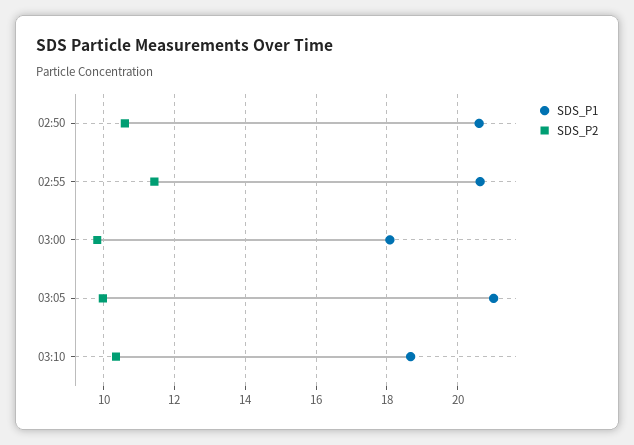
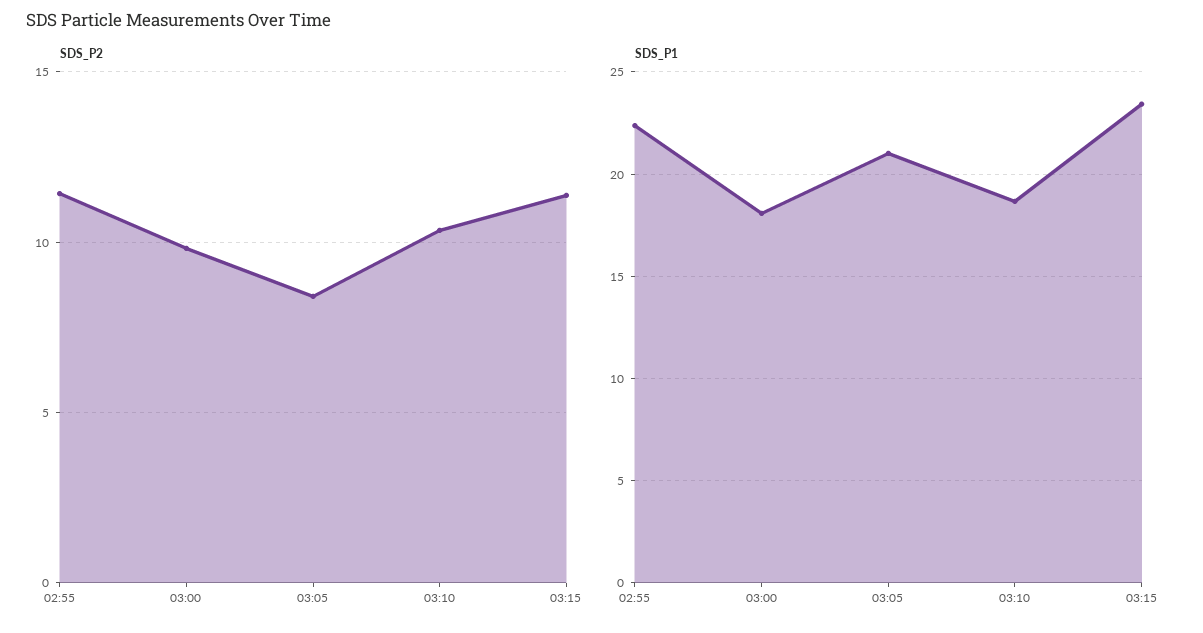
SDS_P1, 02:50: 20.6 -> none
SDS_P2, 02:50: 10.6 -> none
SDS_P1, 02:55: 20.6 -> 22.5
SDS_P2, 03:05: 10 -> 8.5
SDS_P2, 03:15: none -> 11.5
SDS_P1, 03:15: none -> 23.5

